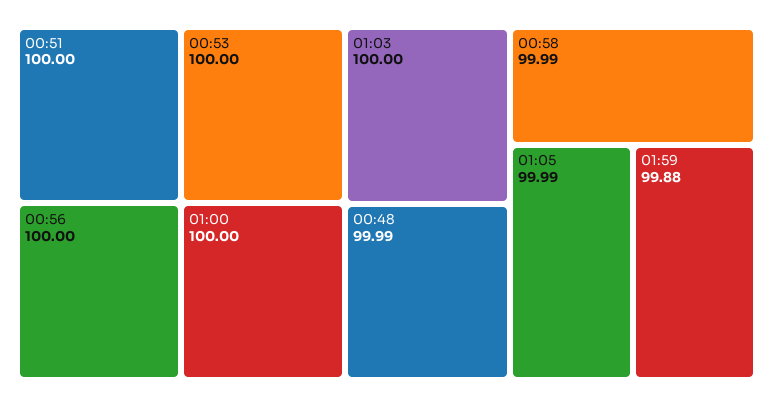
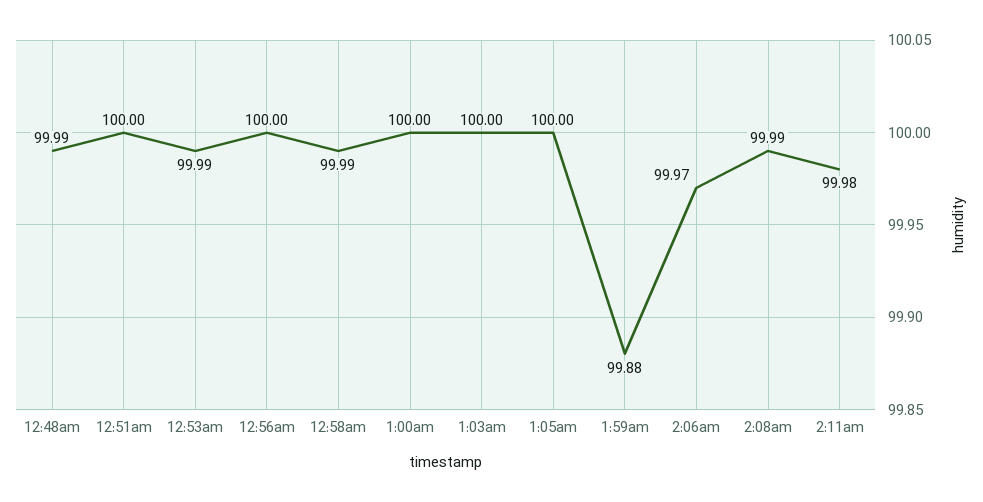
00:53: 100 -> 99.99
01:05: 99.99 -> 100
2:06am: none -> 99.97
2:08am: none -> 99.99
2:11am: none -> 99.98

